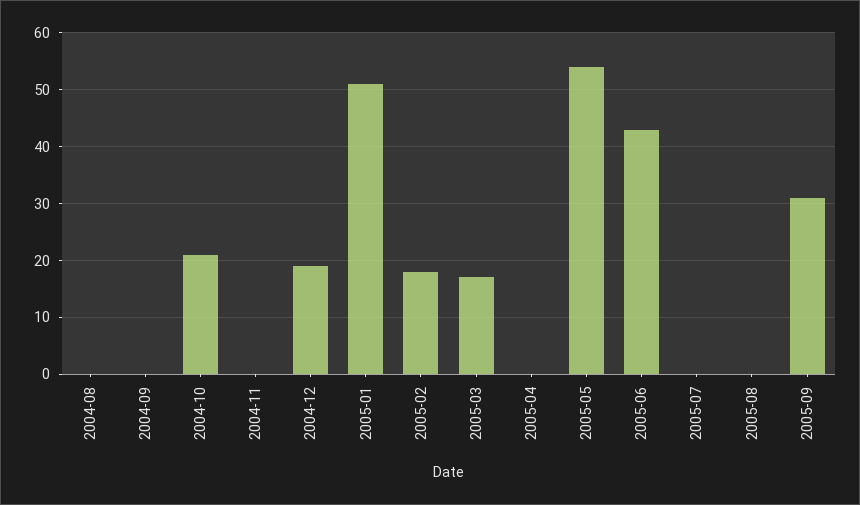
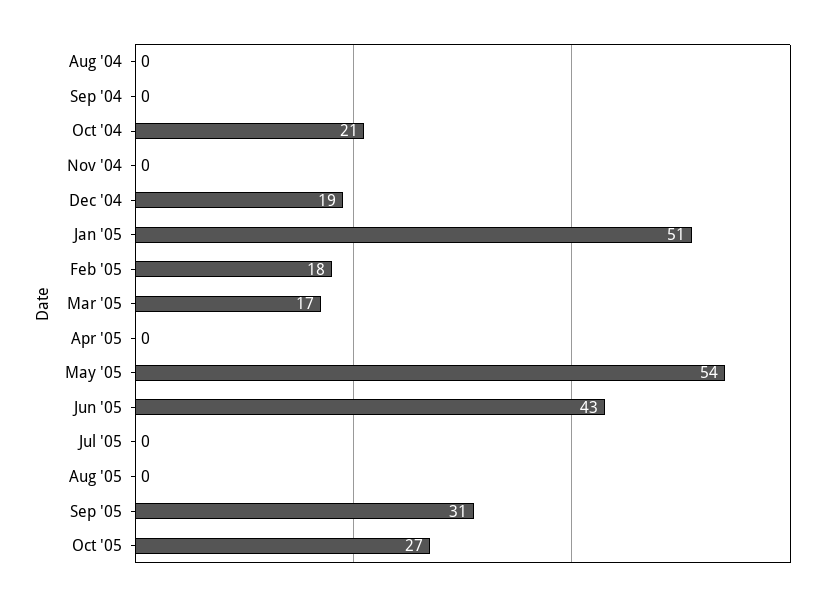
Oct '05: none -> 27

